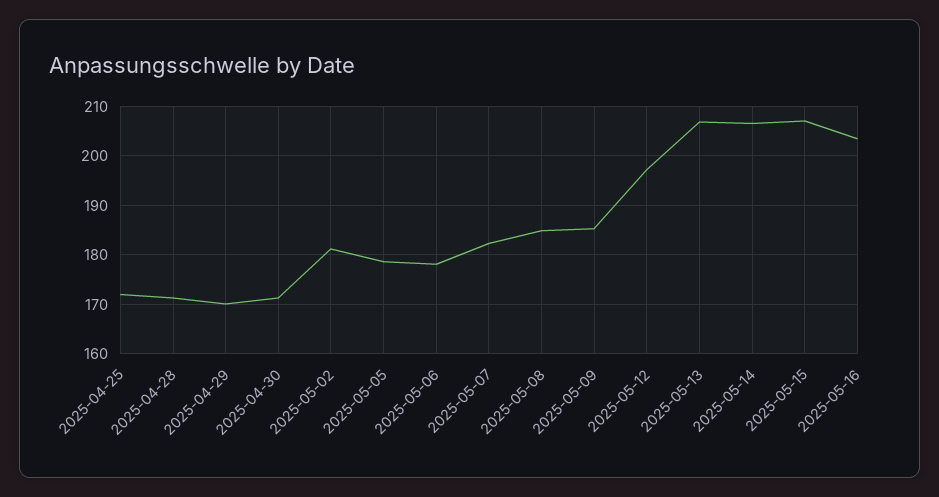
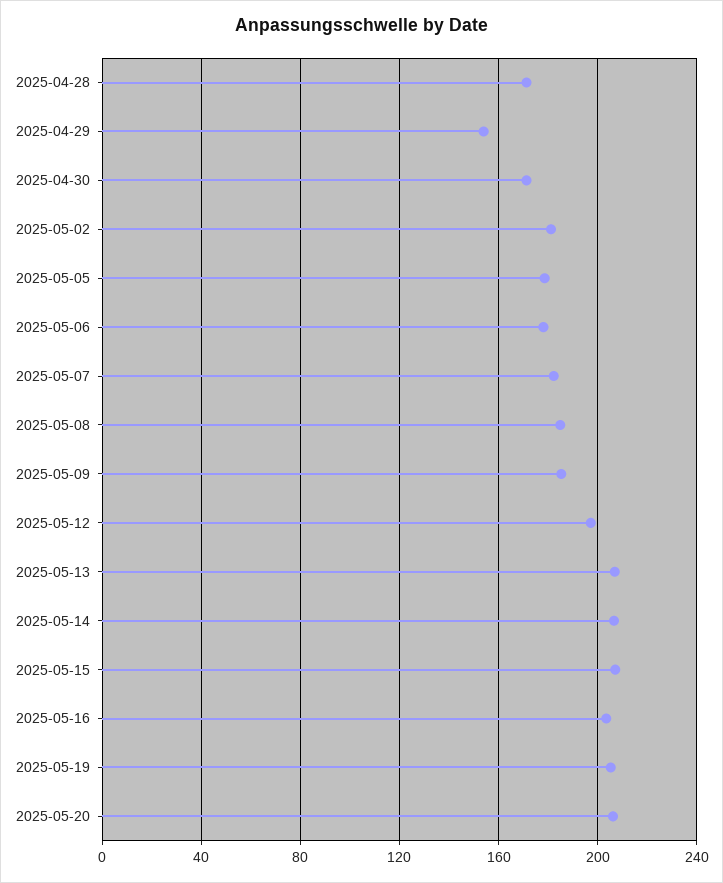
2025-04-25: 172 -> none
2025-04-29: 170 -> 155
2025-05-19: none -> 205
2025-05-20: none -> 205

